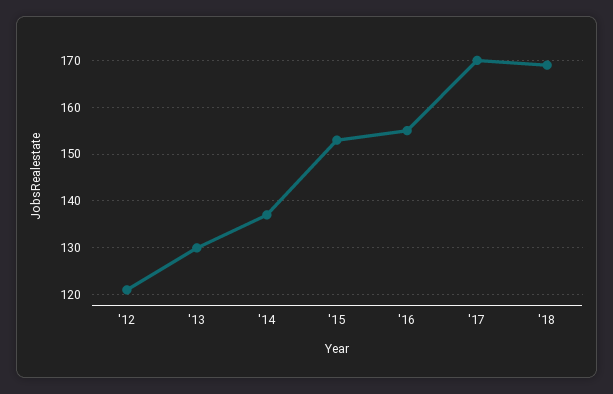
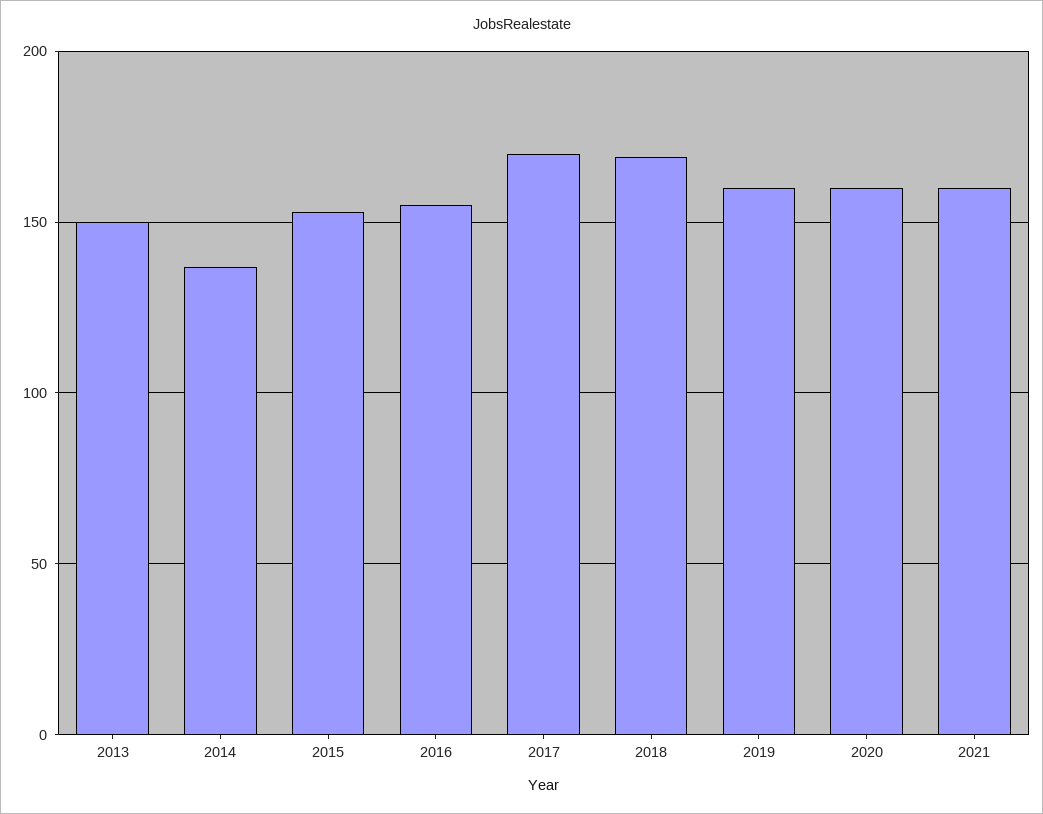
'12: 120 -> none
'13: 130 -> 150
2019: none -> 160
2020: none -> 160
2021: none -> 160

